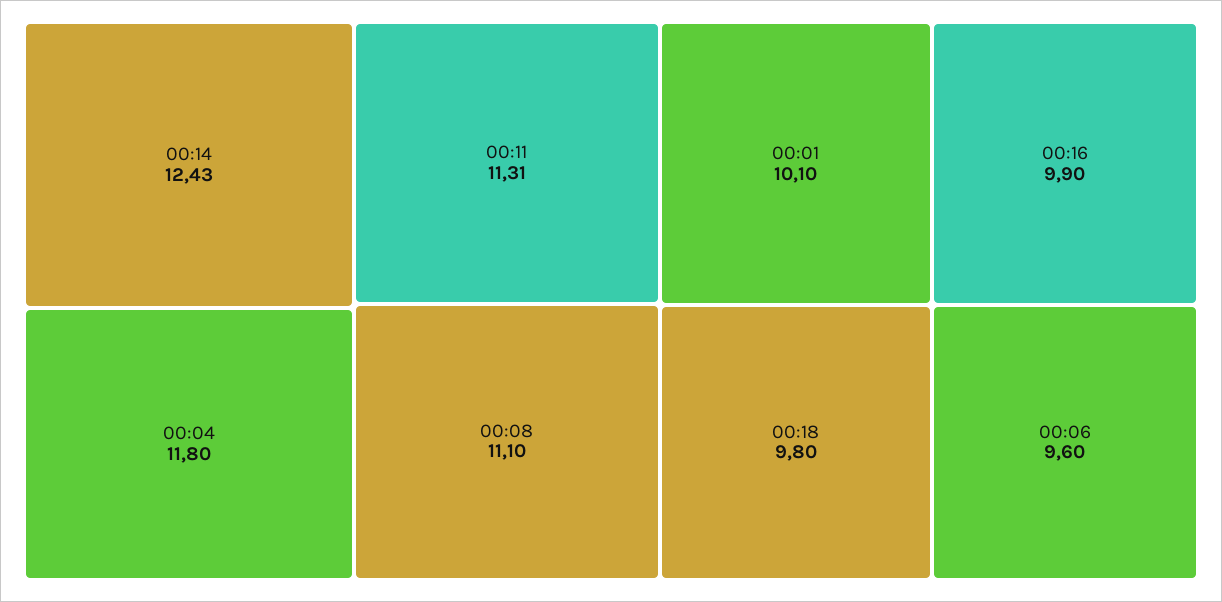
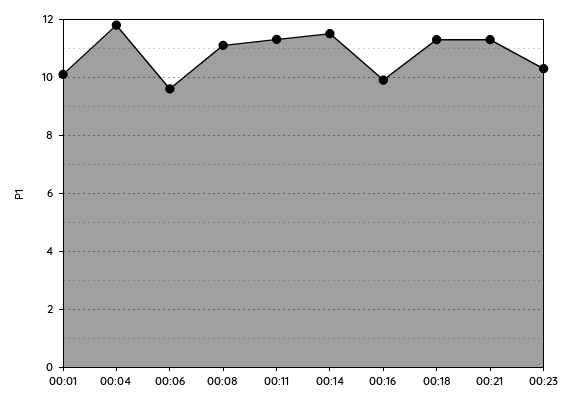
00:14: 12.43 -> 11.5
00:18: 9.8 -> 11.25
00:21: none -> 11.25
00:23: none -> 10.25

